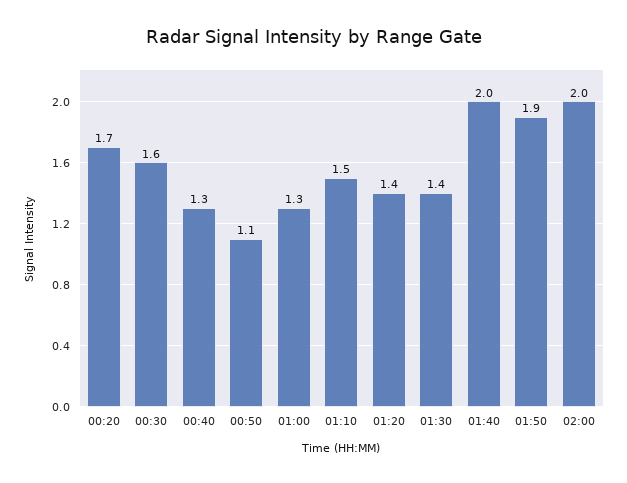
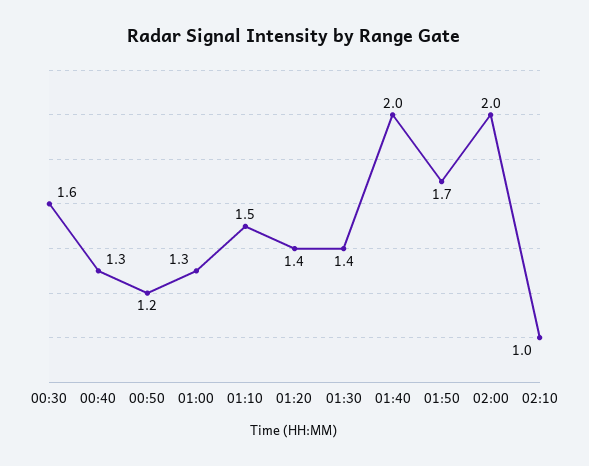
00:20: 1.7 -> none
00:50: 1.1 -> 1.2
01:50: 1.9 -> 1.7
02:10: none -> 1

